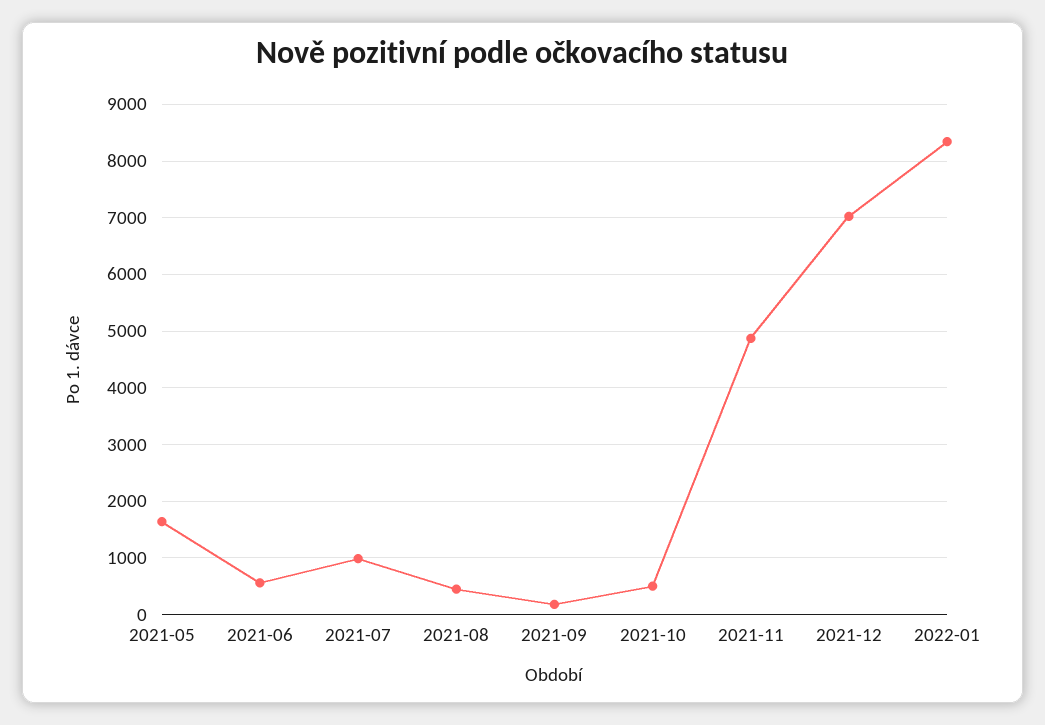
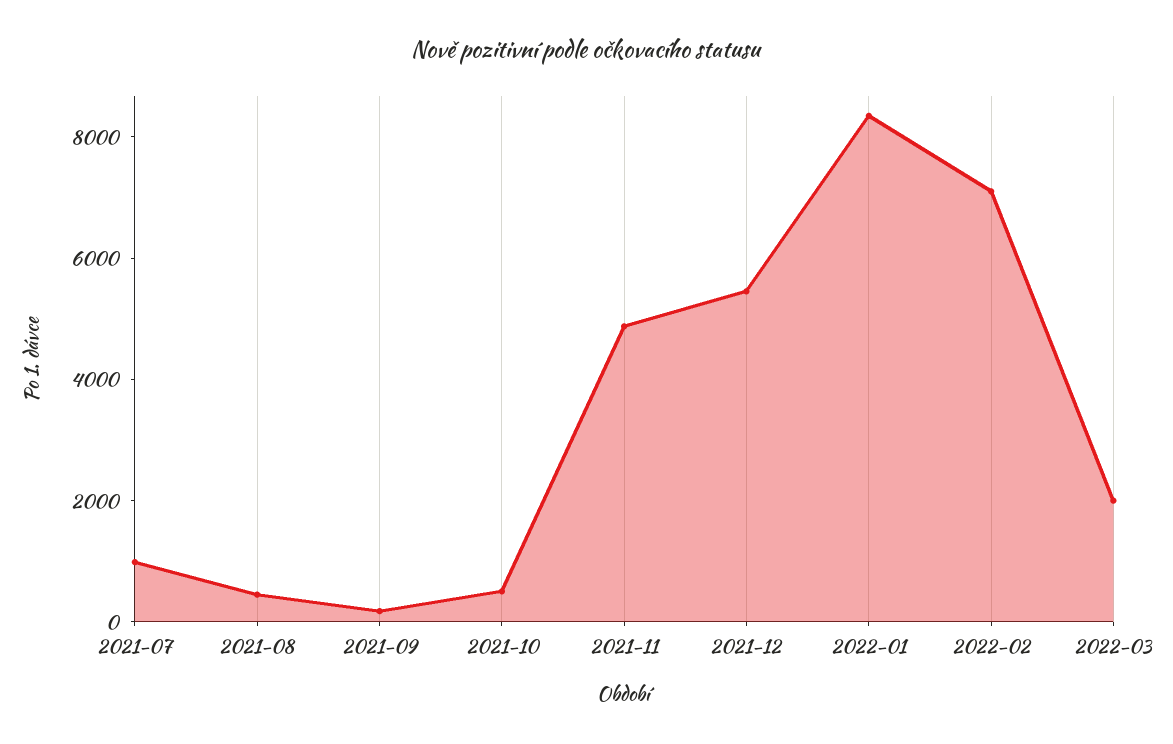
2021-05: 1600 -> none
2021-06: 600 -> none
2021-12: 7000 -> 5500
2022-02: none -> 7000
2022-03: none -> 2000

